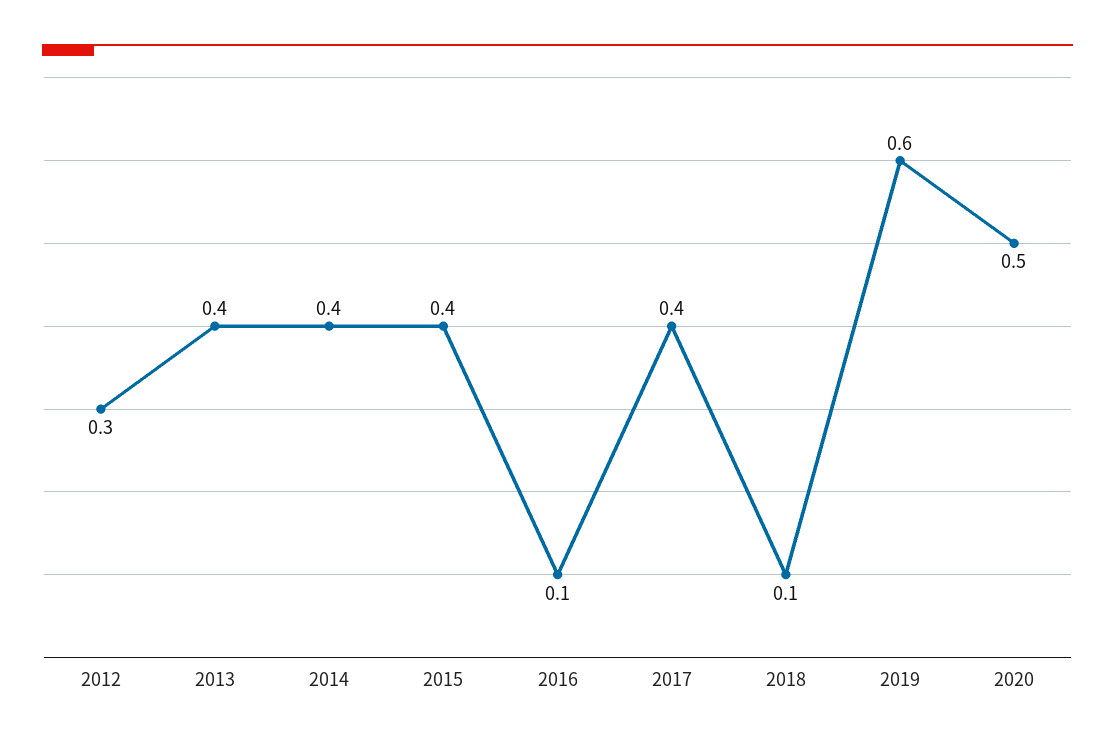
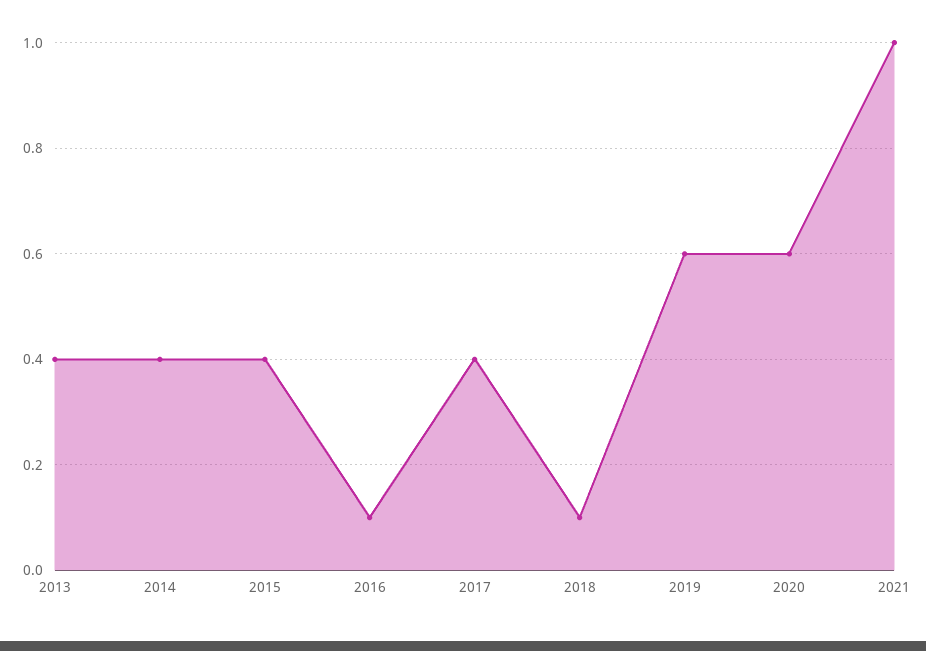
2012: 0.3 -> none
2020: 0.5 -> 0.6
2021: none -> 1

